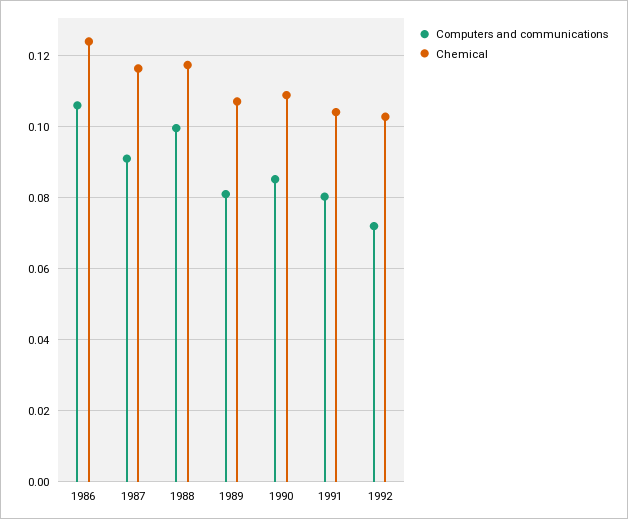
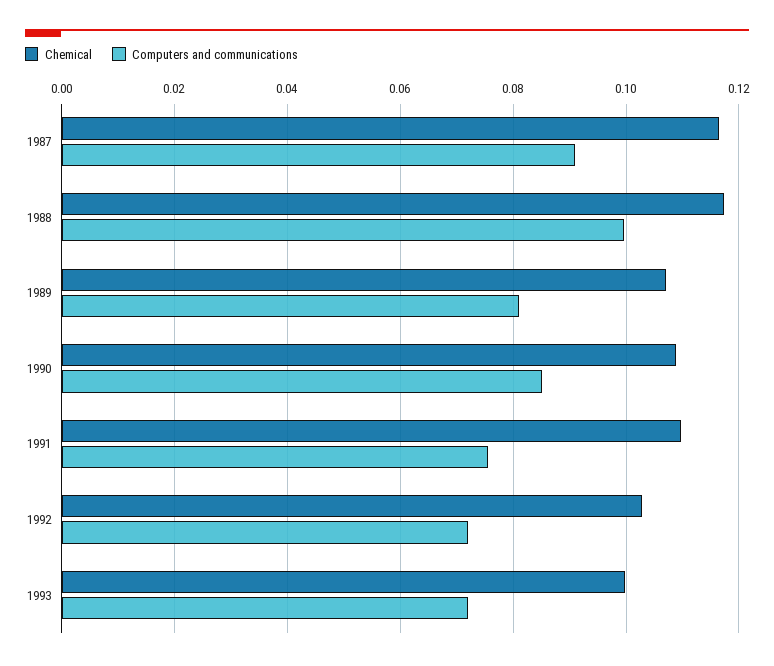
Computers and communications, 1986: 0.106 -> none
Chemical, 1986: 0.124 -> none
Computers and communications, 1991: 0.08 -> 0.076
Chemical, 1991: 0.104 -> 0.11
Chemical, 1993: none -> 0.1
Computers and communications, 1993: none -> 0.072

